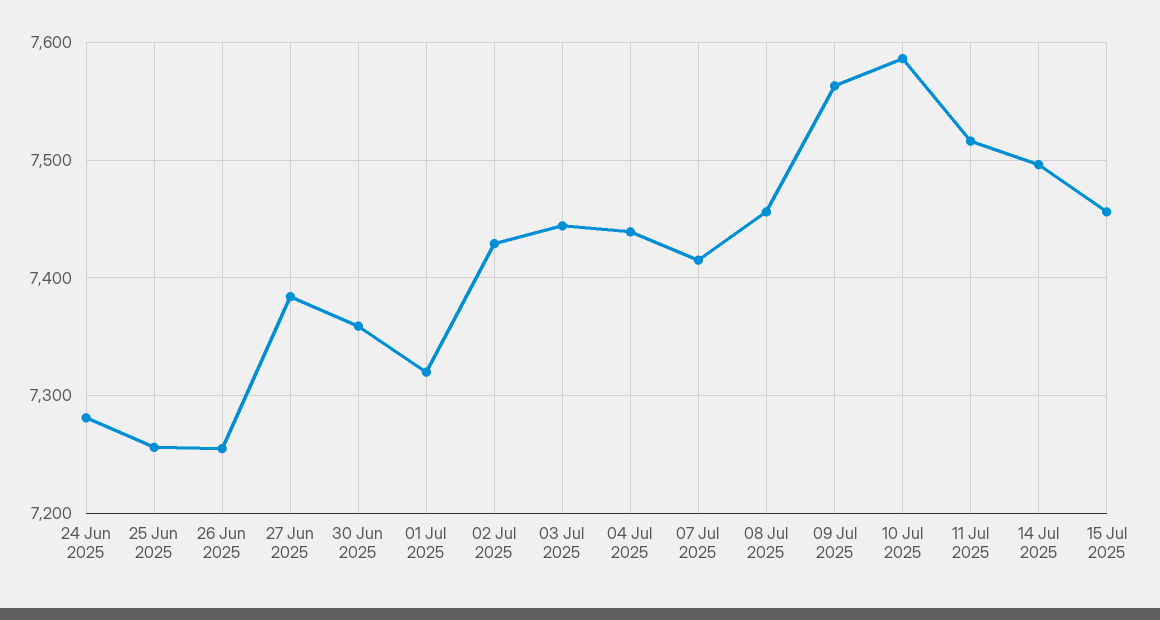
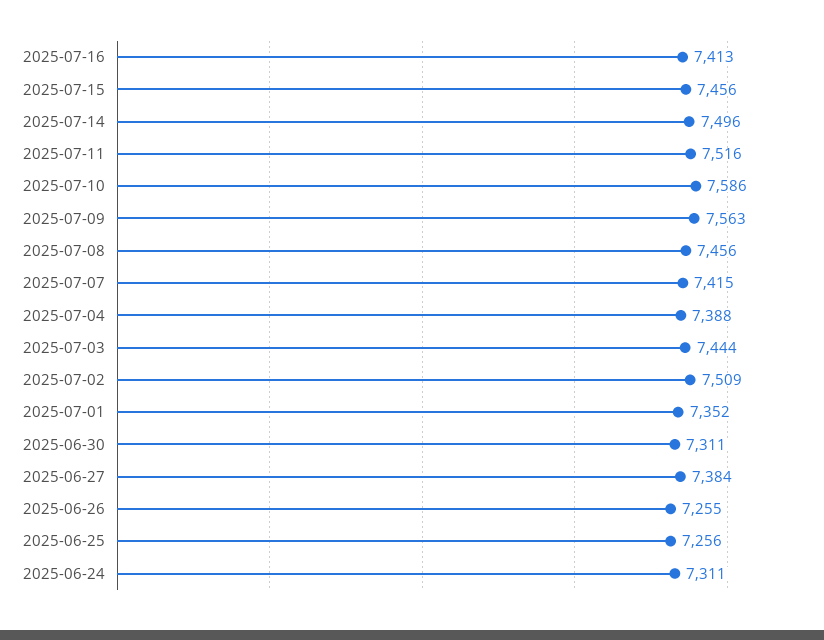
24 Jun 2025: 7280 -> 7311
30 Jun 2025: 7360 -> 7311
01 Jul 2025: 7320 -> 7352
02 Jul 2025: 7430 -> 7509
04 Jul 2025: 7440 -> 7388
2025-07-16: none -> 7413

